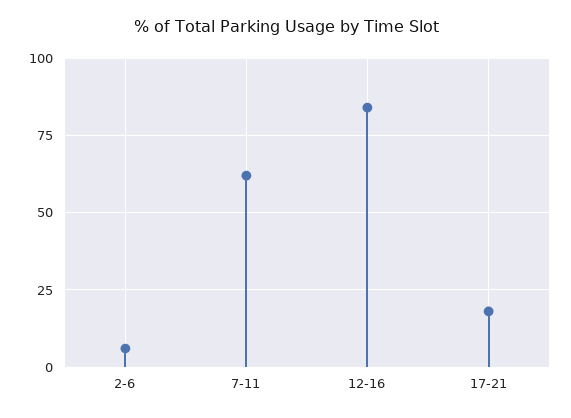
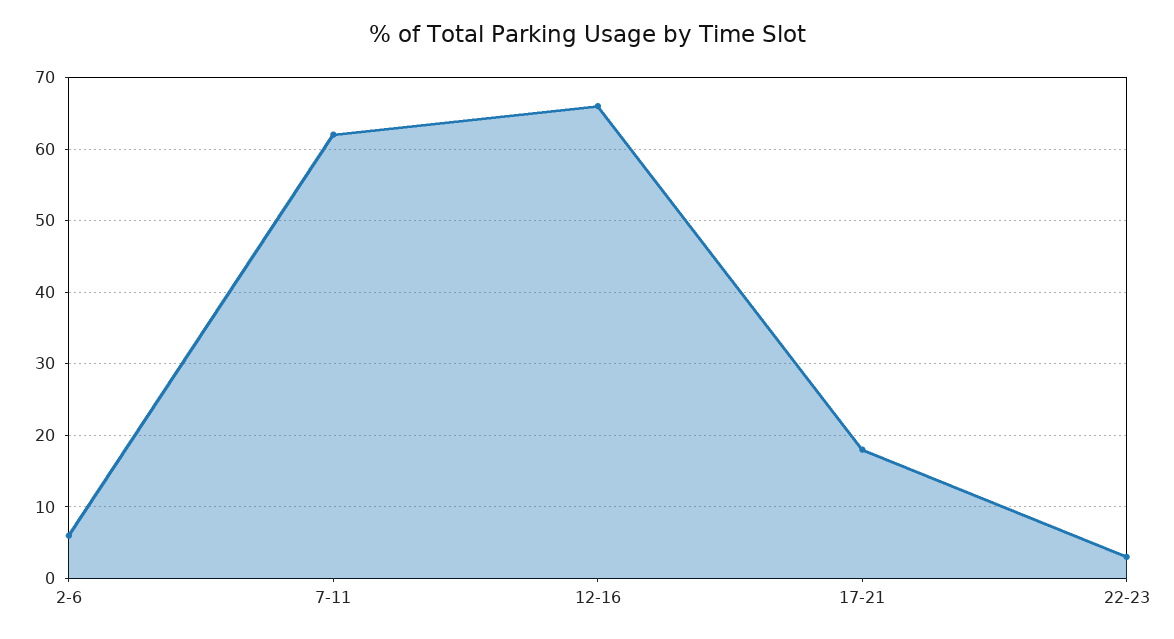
12-16: 85 -> 66
22-23: none -> 3

